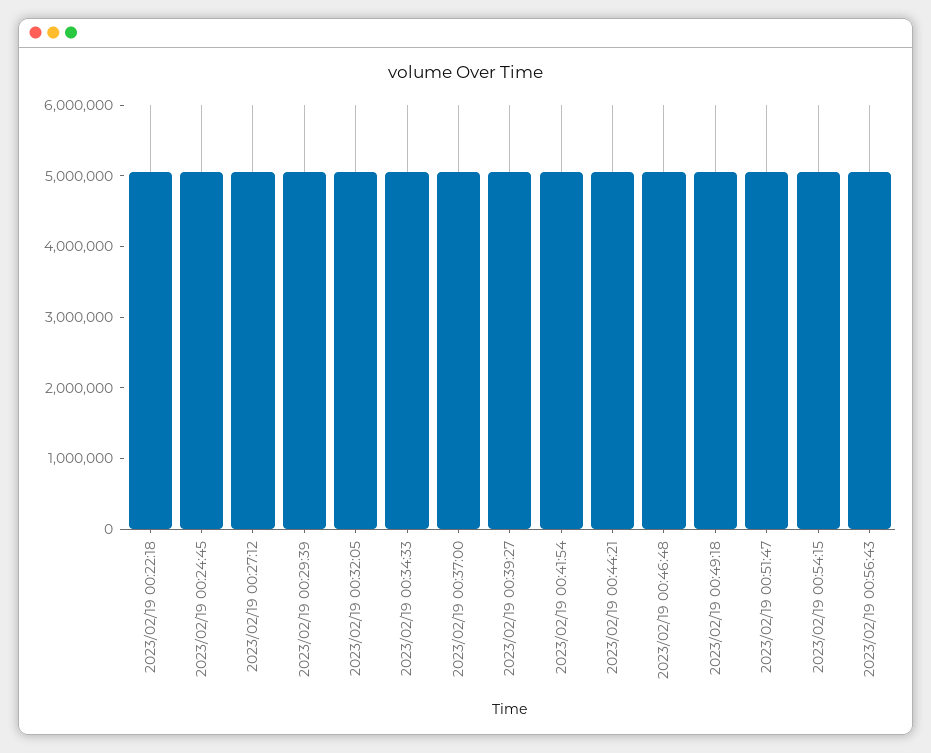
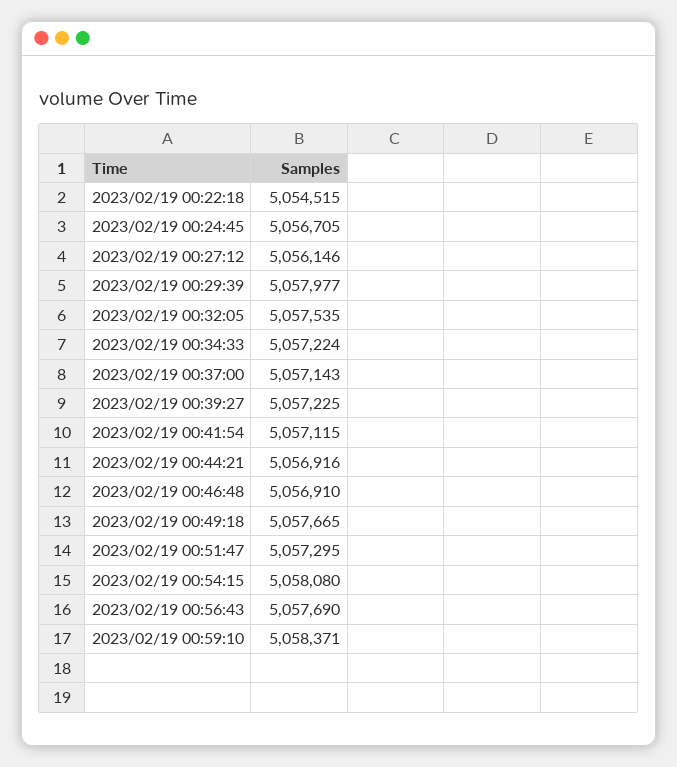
2023/02/19 00:59:10: none -> 5058371

